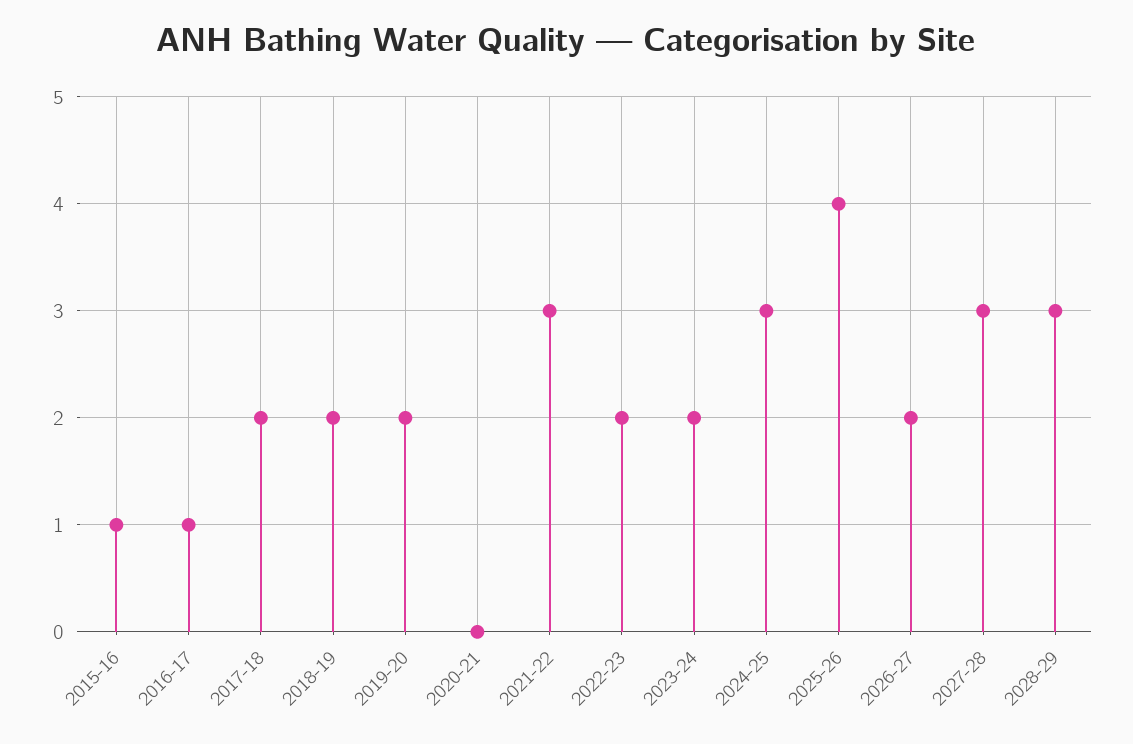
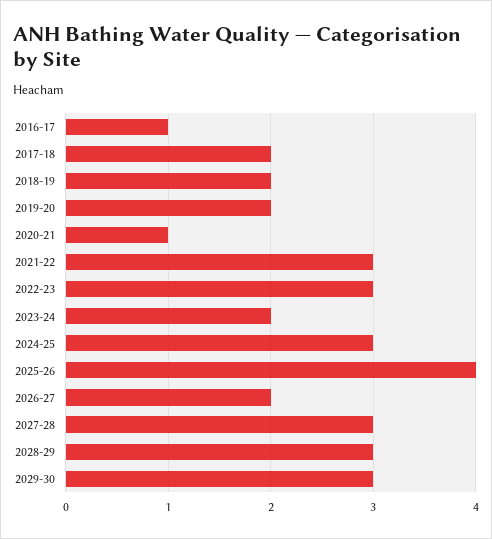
2015-16: 1 -> none
2020-21: 0 -> 1
2022-23: 2 -> 3
2029-30: none -> 3

